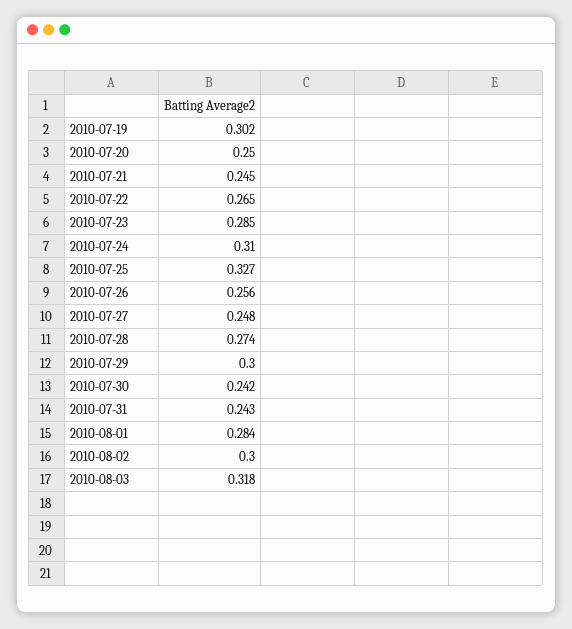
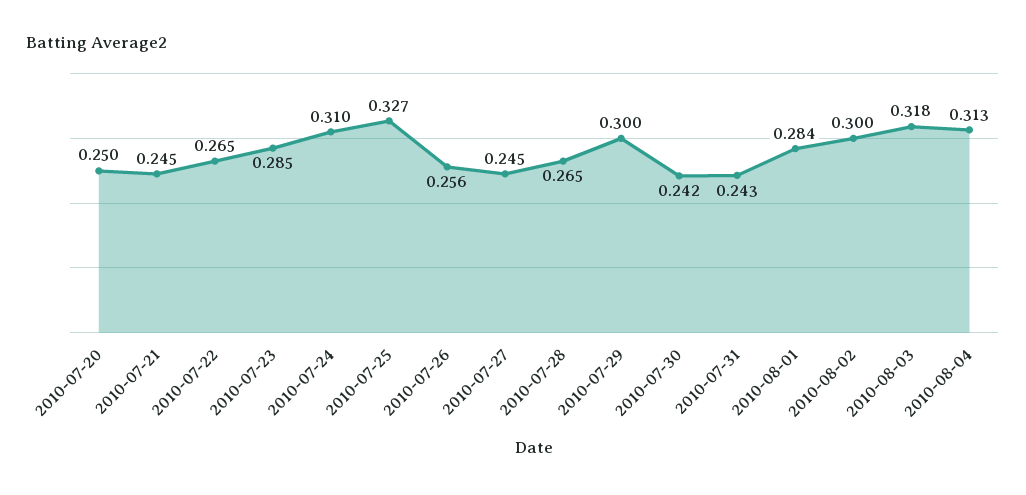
2010-07-19: 0.302 -> none
2010-07-27: 0.248 -> 0.245
2010-07-28: 0.274 -> 0.265
2010-08-04: none -> 0.313

